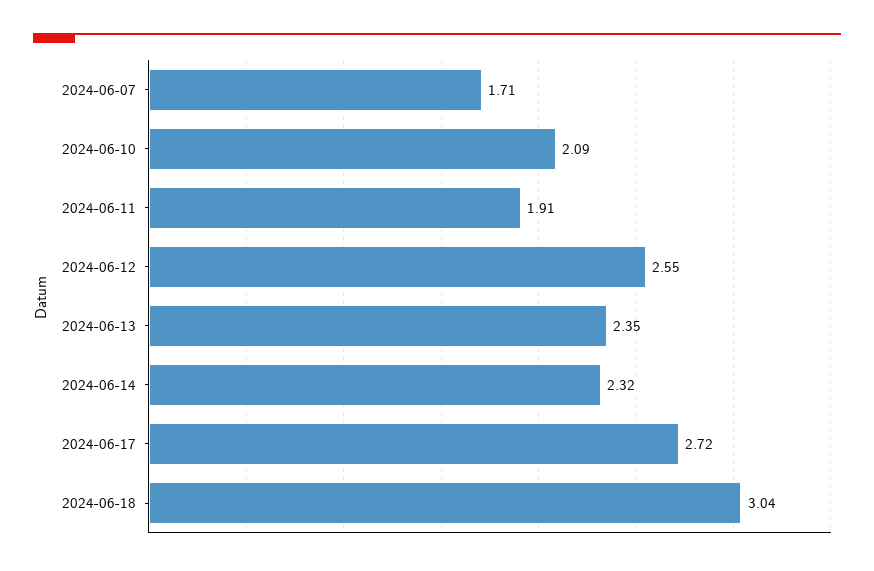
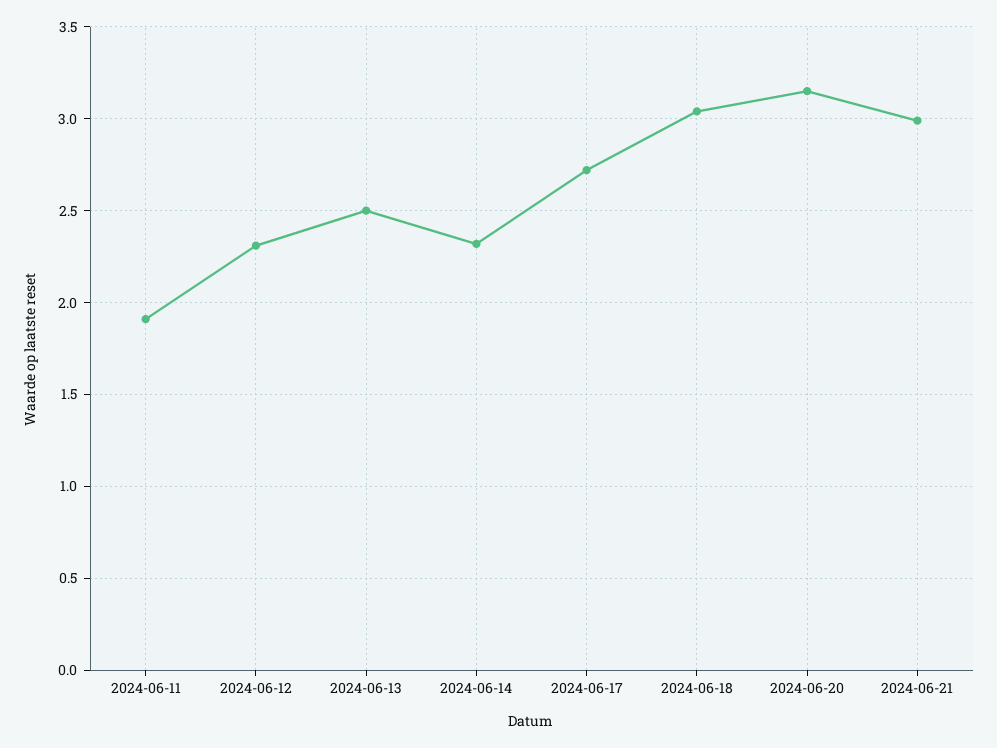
2024-06-07: 1.71 -> none
2024-06-10: 2.09 -> none
2024-06-12: 2.55 -> 2.3
2024-06-13: 2.35 -> 2.5
2024-06-20: none -> 3.15
2024-06-21: none -> 3

